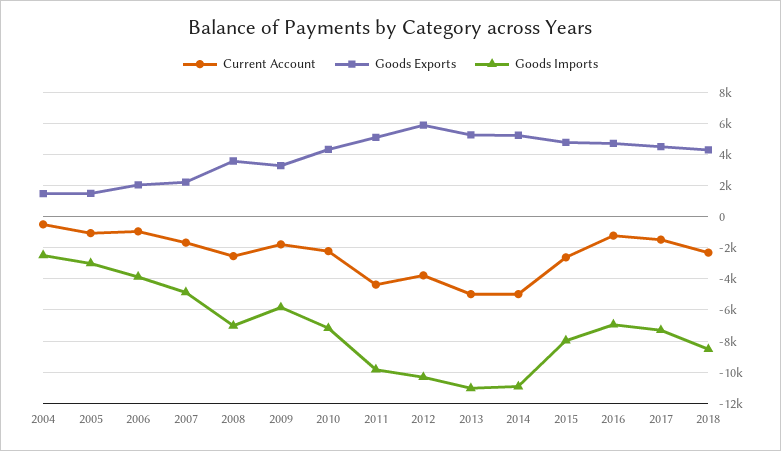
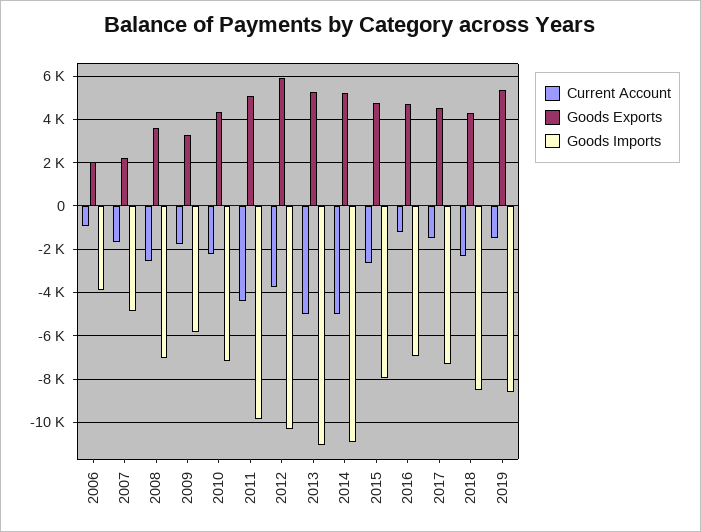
Current Account, 2004: -500 -> none
Goods Exports, 2004: 1500 -> none
Goods Imports, 2004: -2500 -> none
Current Account, 2005: -1000 -> none
Goods Exports, 2005: 1500 -> none
Goods Imports, 2005: -3000 -> none
Current Account, 2019: none -> -1500
Goods Exports, 2019: none -> 5500
Goods Imports, 2019: none -> -8500

